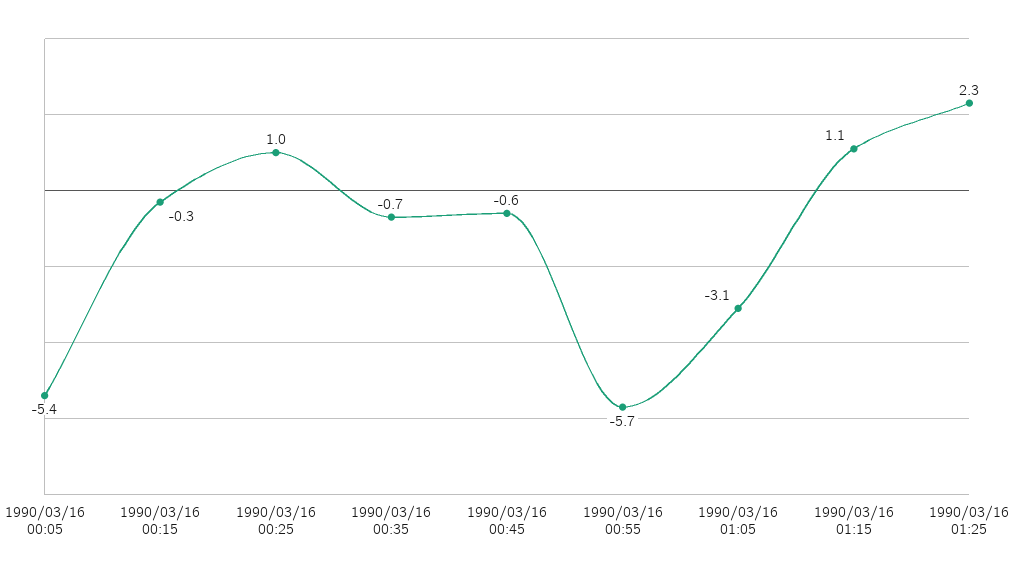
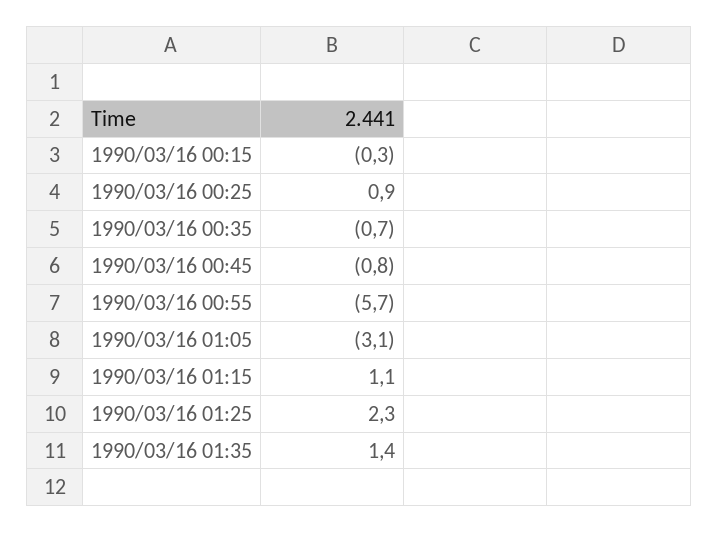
1990/03/16 00:05: -5.4 -> none
1990/03/16 00:25: 1 -> 0.9
1990/03/16 00:45: -0.6 -> -0.8
1990/03/16 01:35: none -> 1.4

